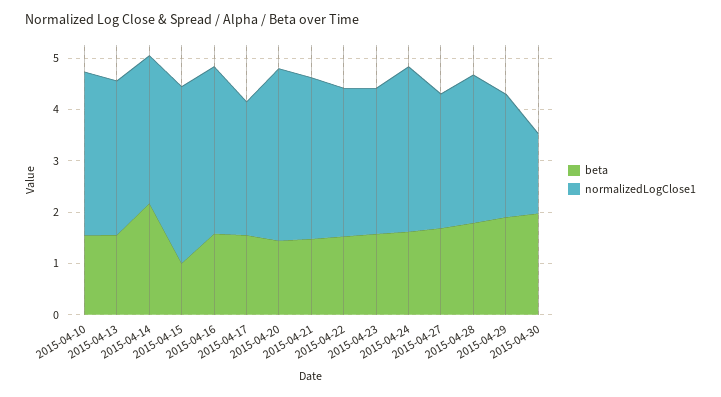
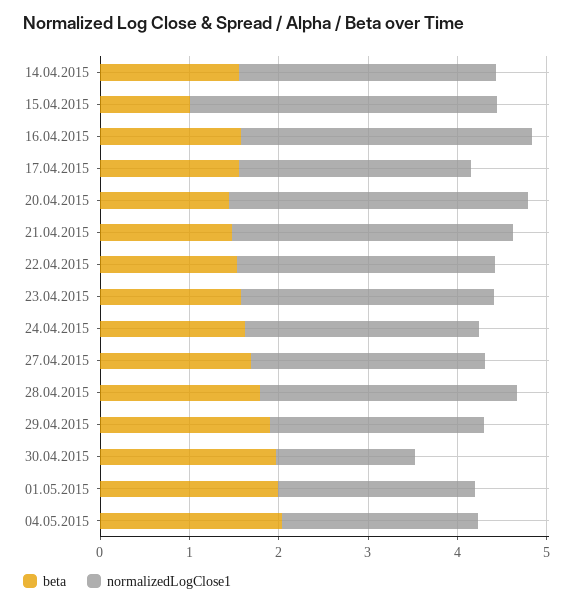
beta, 2015-04-10: 1.6 -> none
normalizedLogClose1, 2015-04-10: 3.2 -> none
beta, 2015-04-13: 1.6 -> none
normalizedLogClose1, 2015-04-13: 3 -> none
beta, 2015-04-14: 2.2 -> 1.6
normalizedLogClose1, 2015-04-24: 3.2 -> 2.6
beta, 01.05.2015: none -> 2
normalizedLogClose1, 01.05.2015: none -> 2.2
beta, 04.05.2015: none -> 2
normalizedLogClose1, 04.05.2015: none -> 2.2

